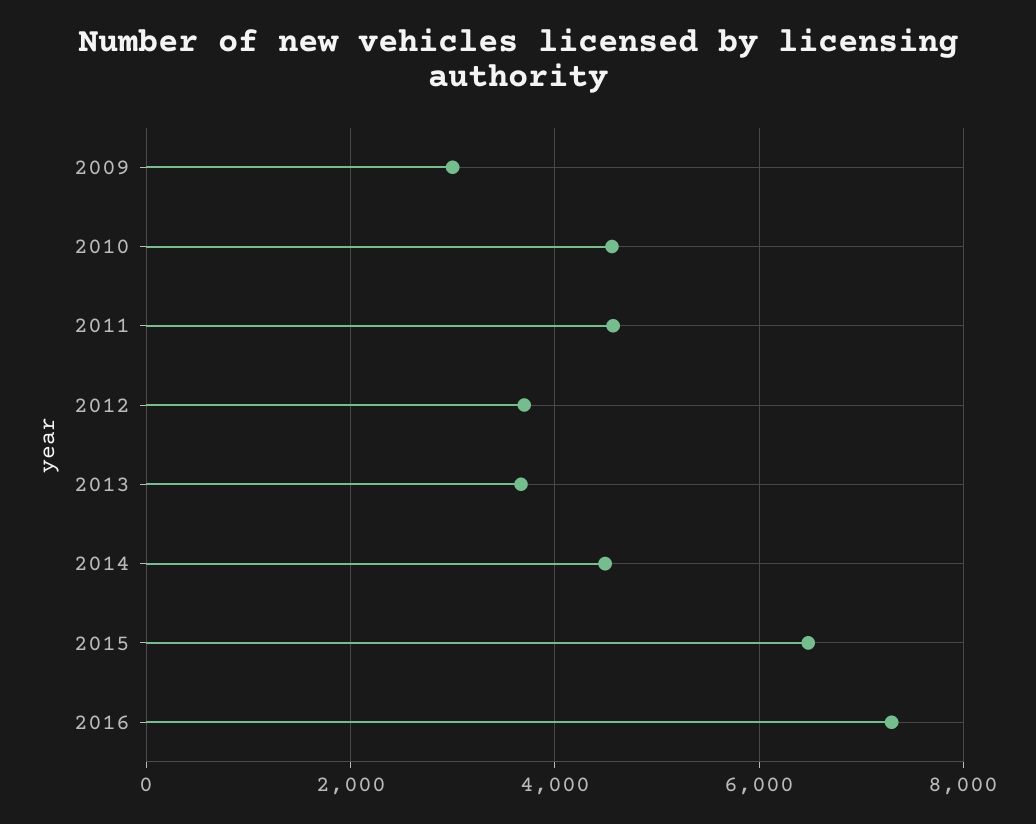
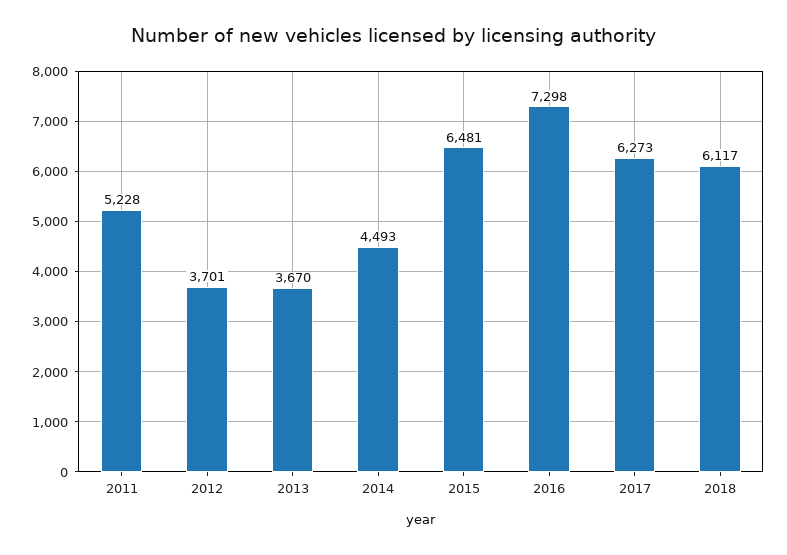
2009: 3000 -> none
2010: 4600 -> none
2011: 4600 -> 5228
2017: none -> 6273
2018: none -> 6117

